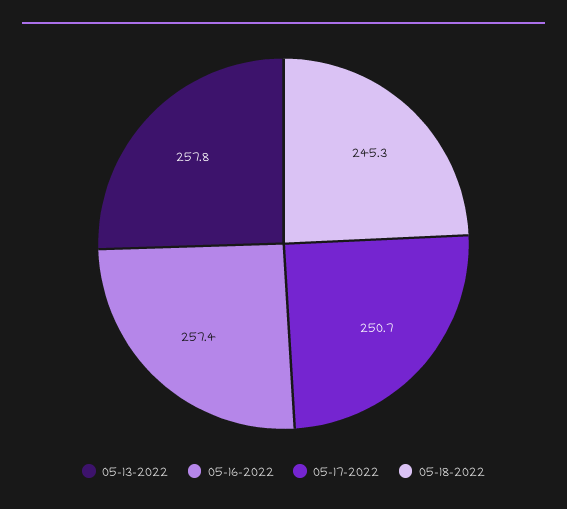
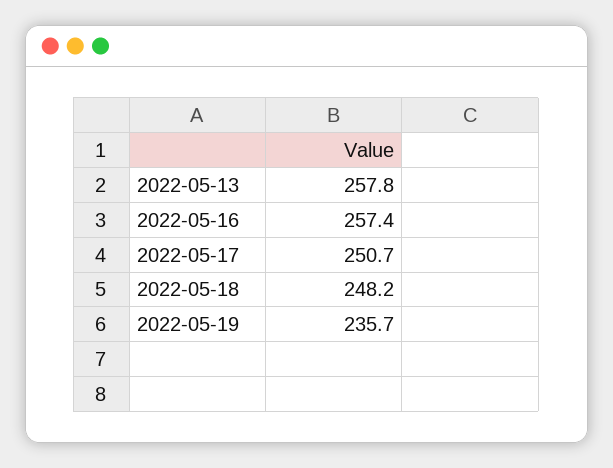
05-18-2022: 245.3 -> 248.2
2022-05-19: none -> 235.7

